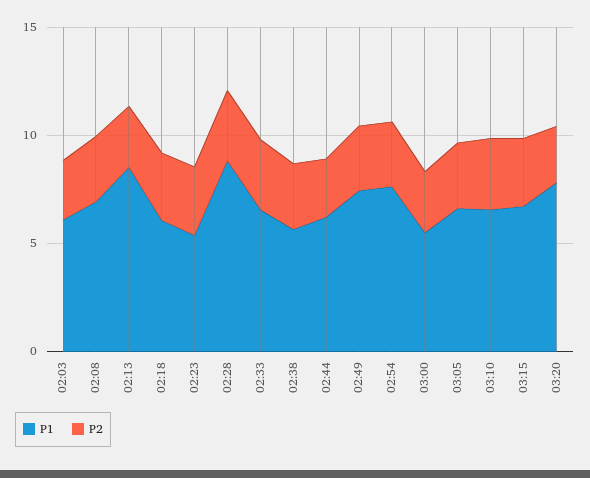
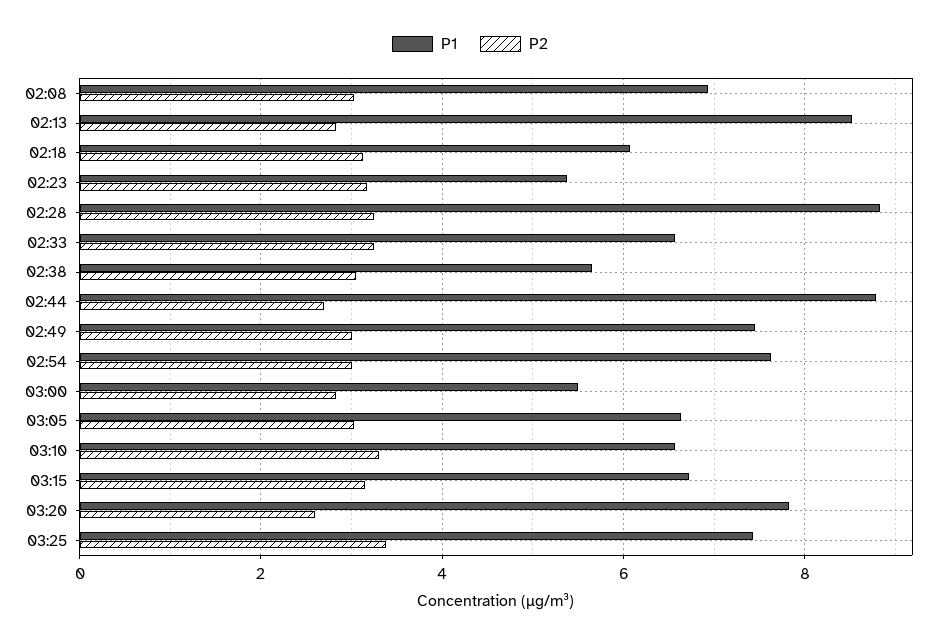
P1, 02:03: 6 -> none
P2, 02:03: 3 -> none
P1, 02:44: 6 -> 8.8
P1, 03:25: none -> 7.4
P2, 03:25: none -> 3.4

